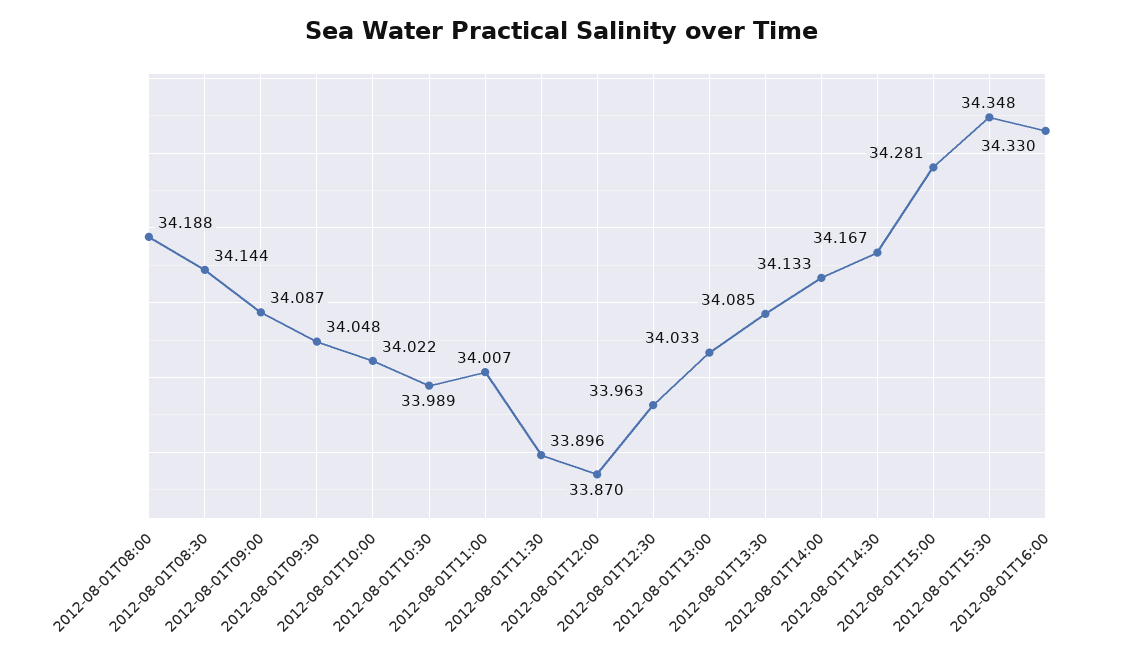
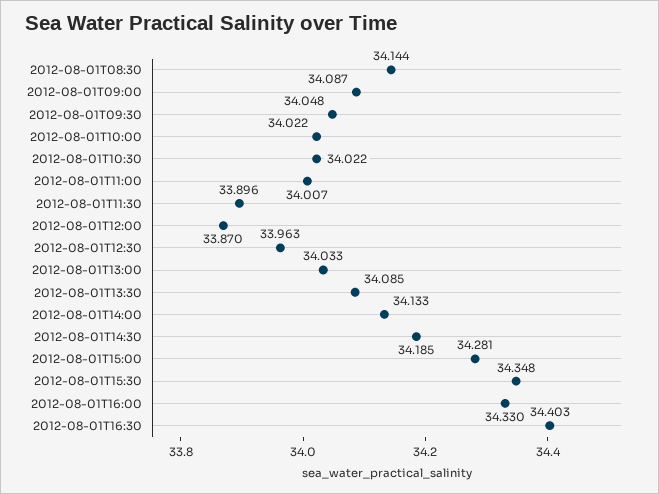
2012-08-01T08:00: 34.188 -> none
2012-08-01T10:30: 33.989 -> 34.022
2012-08-01T14:30: 34.167 -> 34.185
2012-08-01T16:30: none -> 34.403

